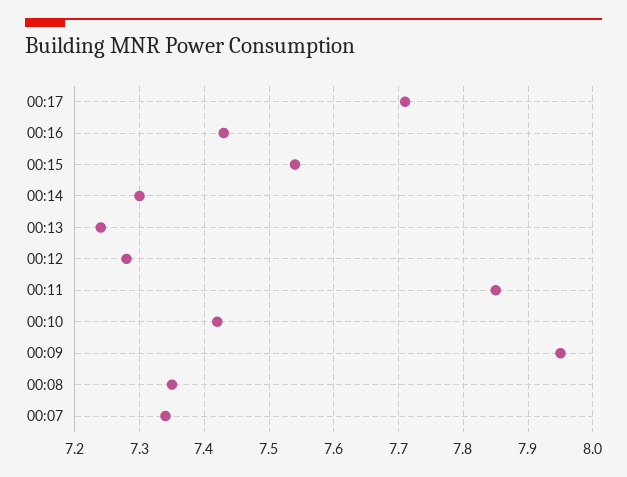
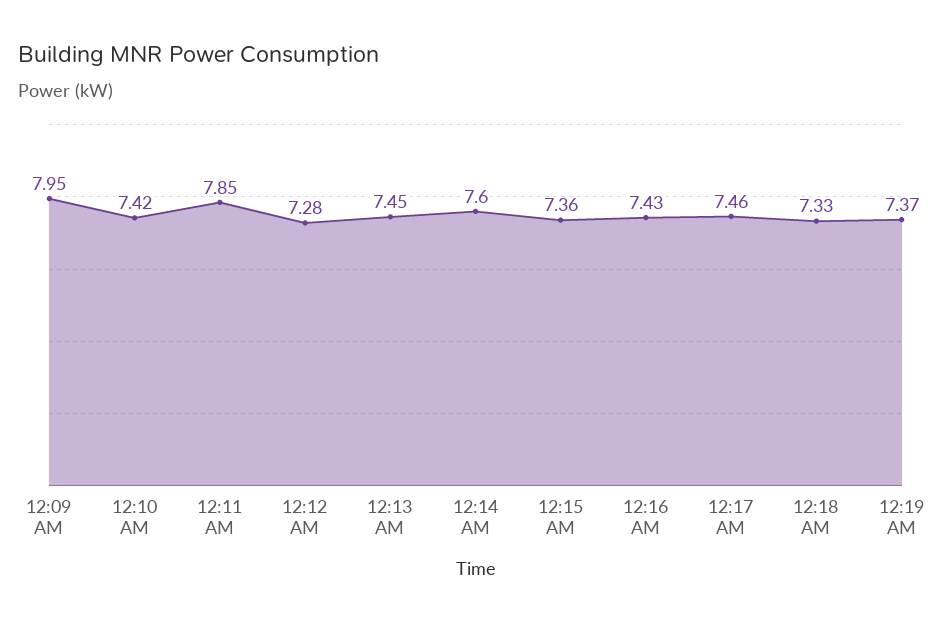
00:17: 7.71 -> 7.46
00:15: 7.54 -> 7.36
00:14: 7.3 -> 7.6
00:13: 7.24 -> 7.45
00:08: 7.35 -> none
00:07: 7.34 -> none
12:18 AM: none -> 7.33
12:19 AM: none -> 7.37

